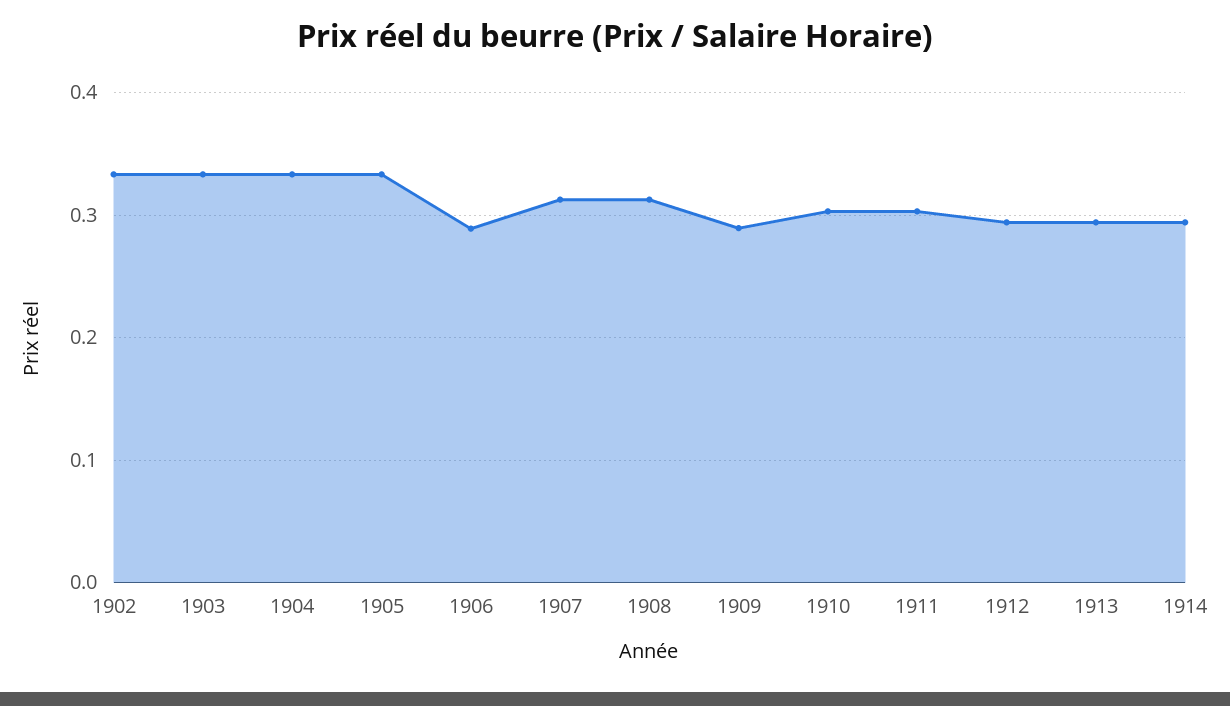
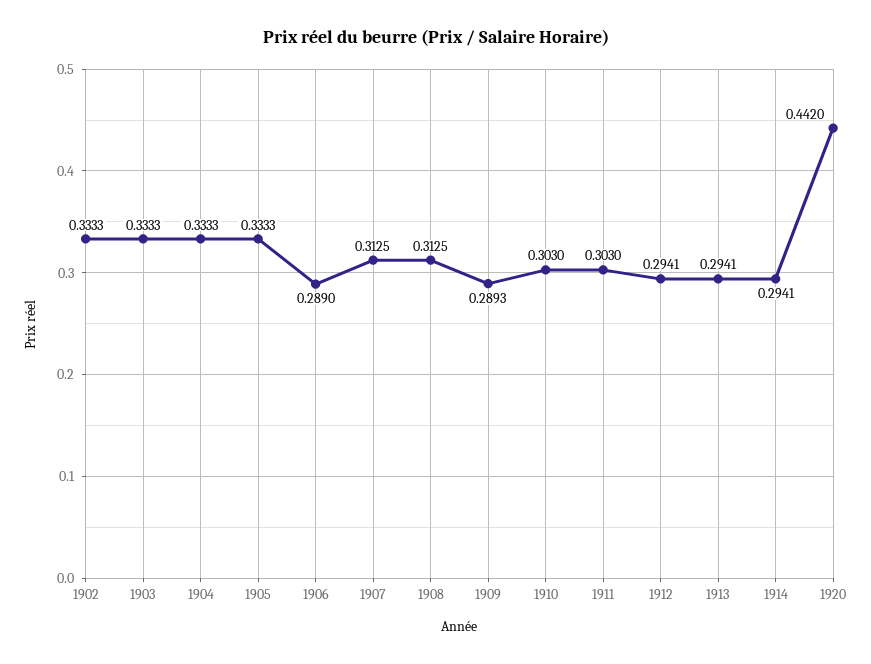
1920: none -> 0.442

